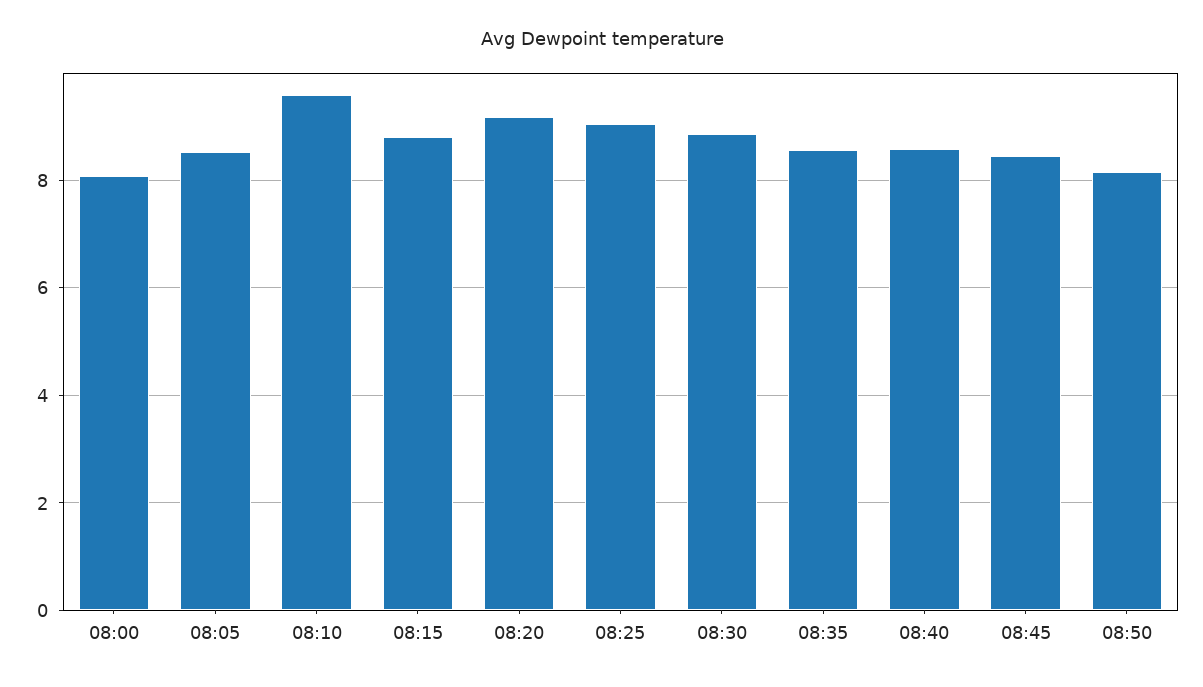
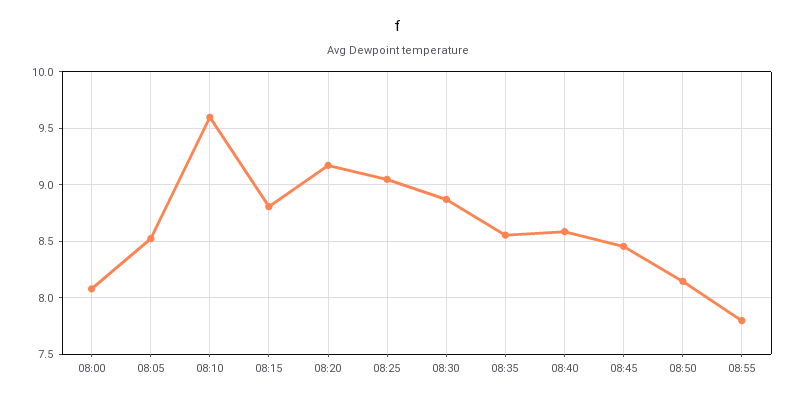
08:55: none -> 7.8

